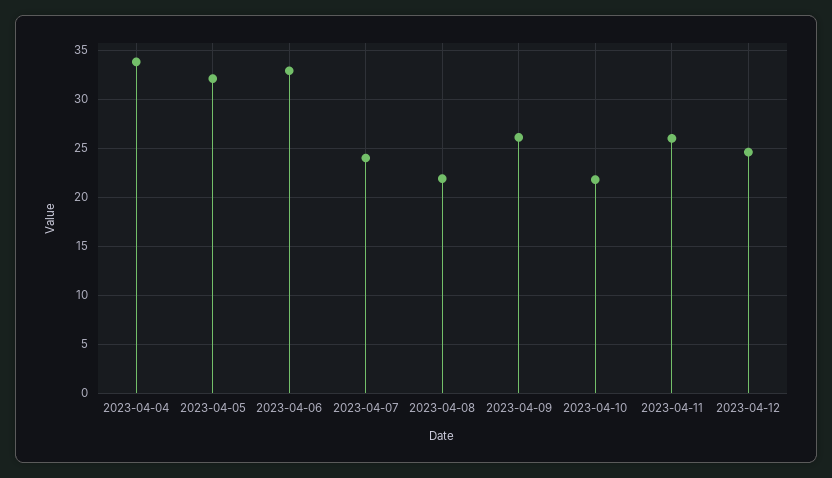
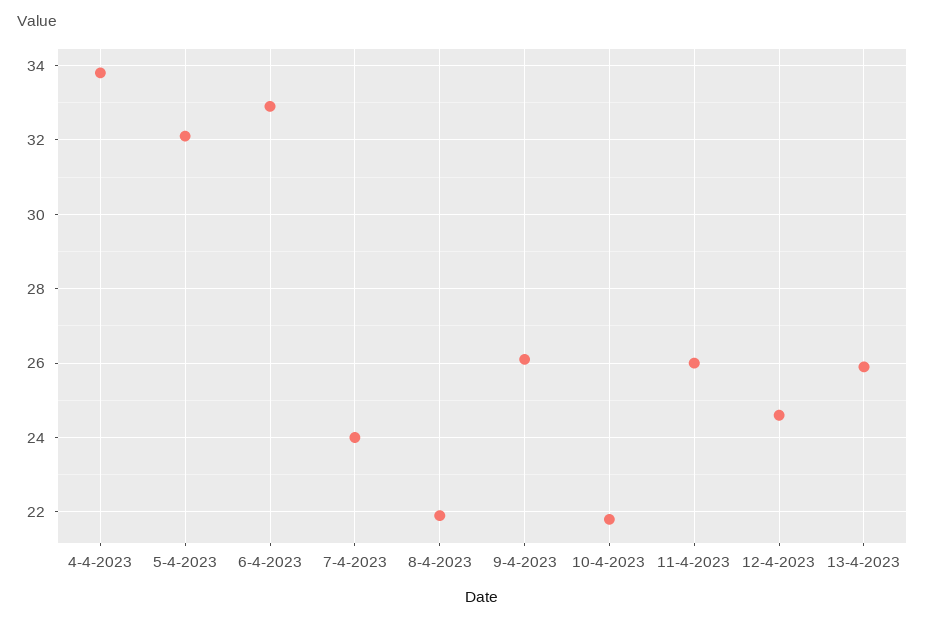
13-4-2023: none -> 26

